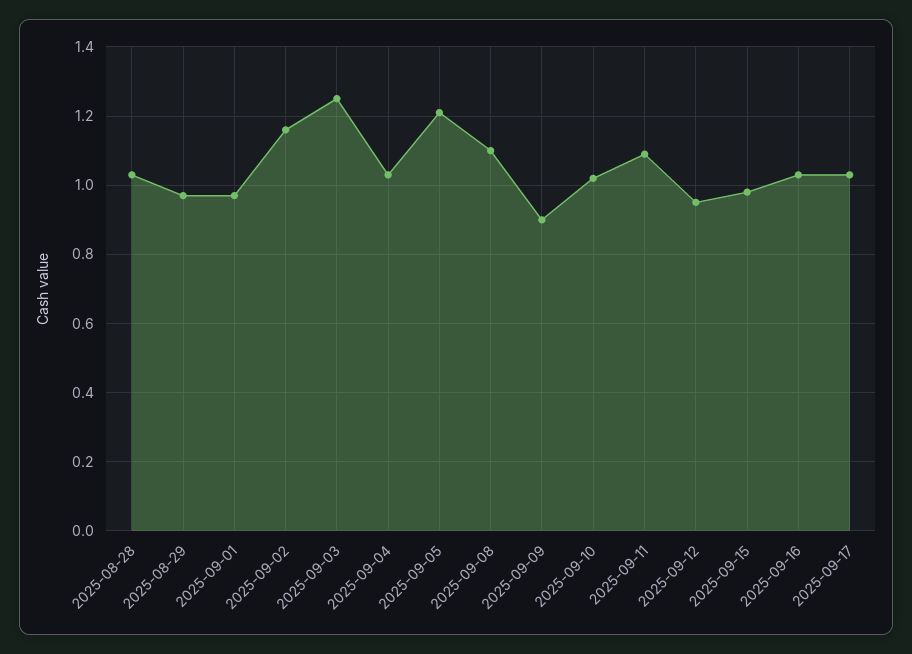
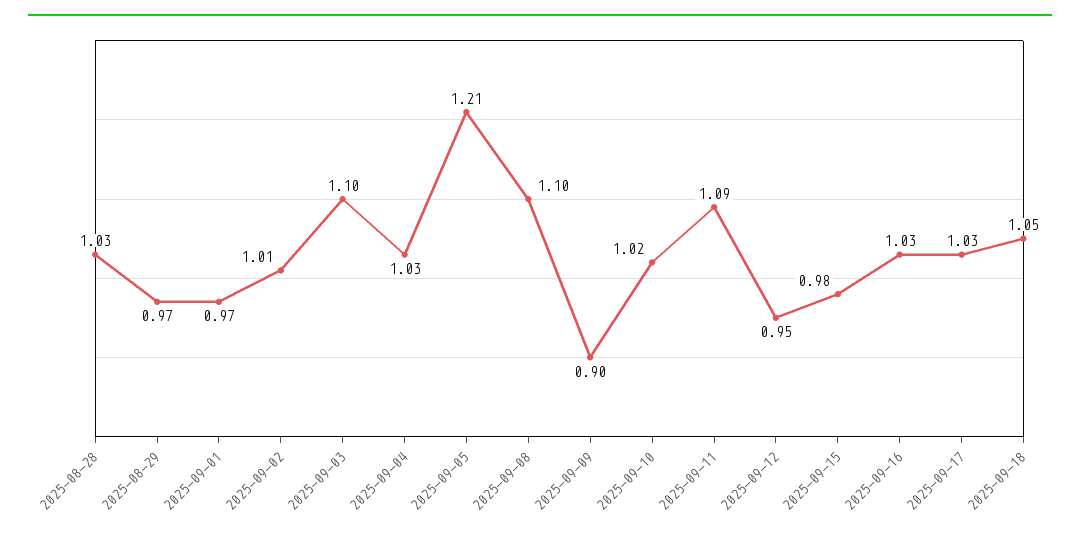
2025-09-02: 1.15 -> 1.01
2025-09-03: 1.25 -> 1.1
2025-09-18: none -> 1.05

